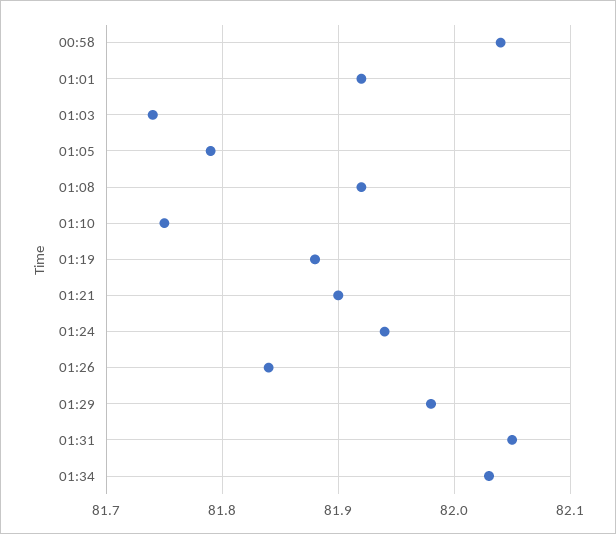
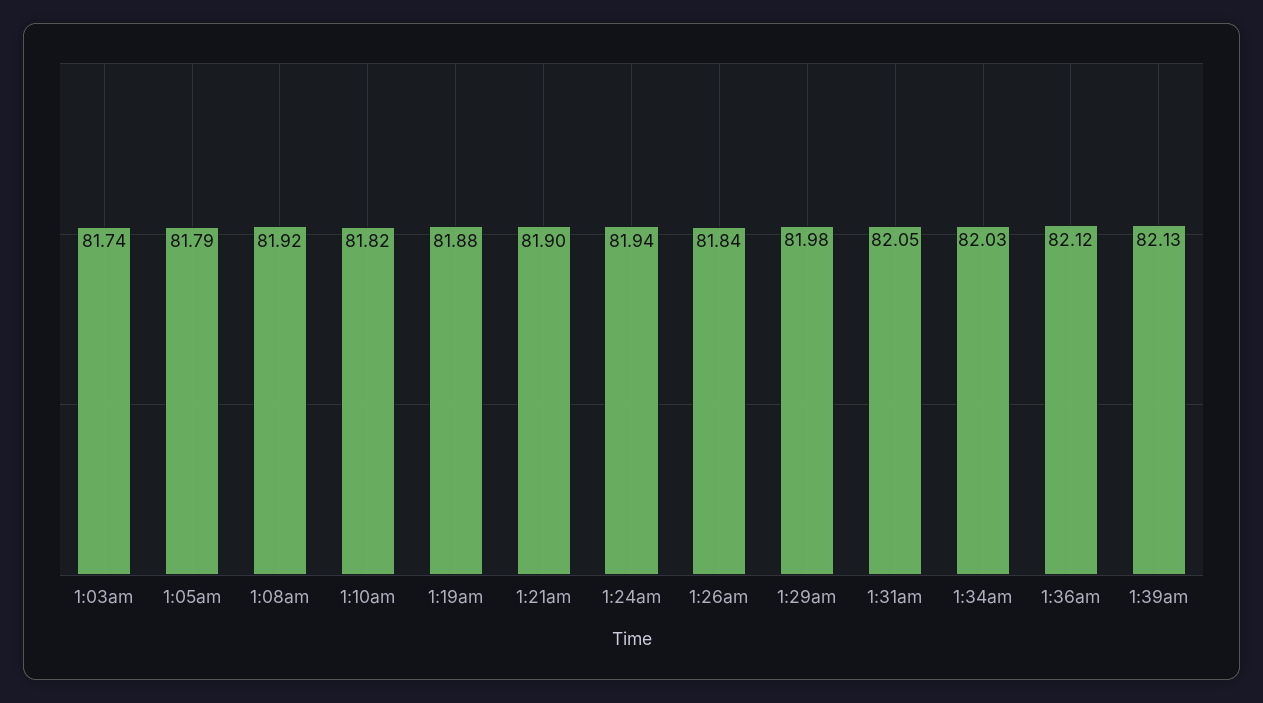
00:58: 82.04 -> none
01:01: 81.92 -> none
01:10: 81.75 -> 81.82
1:36am: none -> 82.12
1:39am: none -> 82.13

